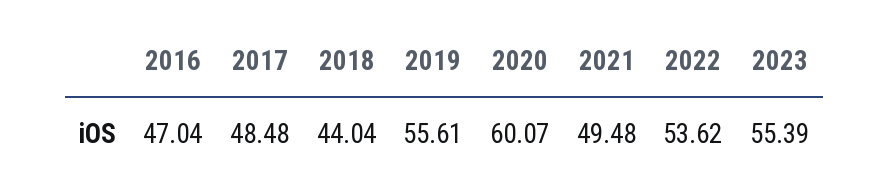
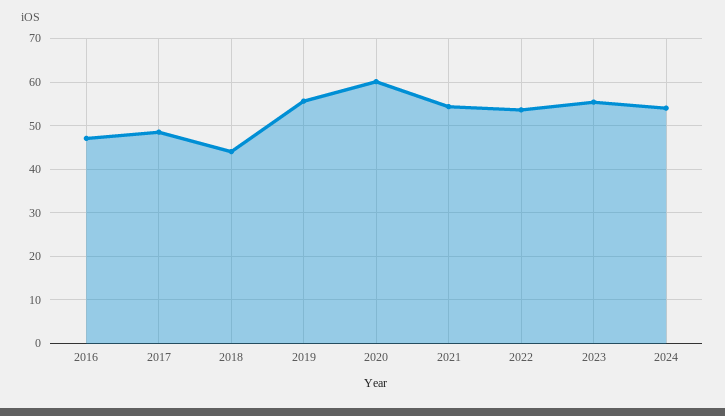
2021: 49.48 -> 54
2024: none -> 54

